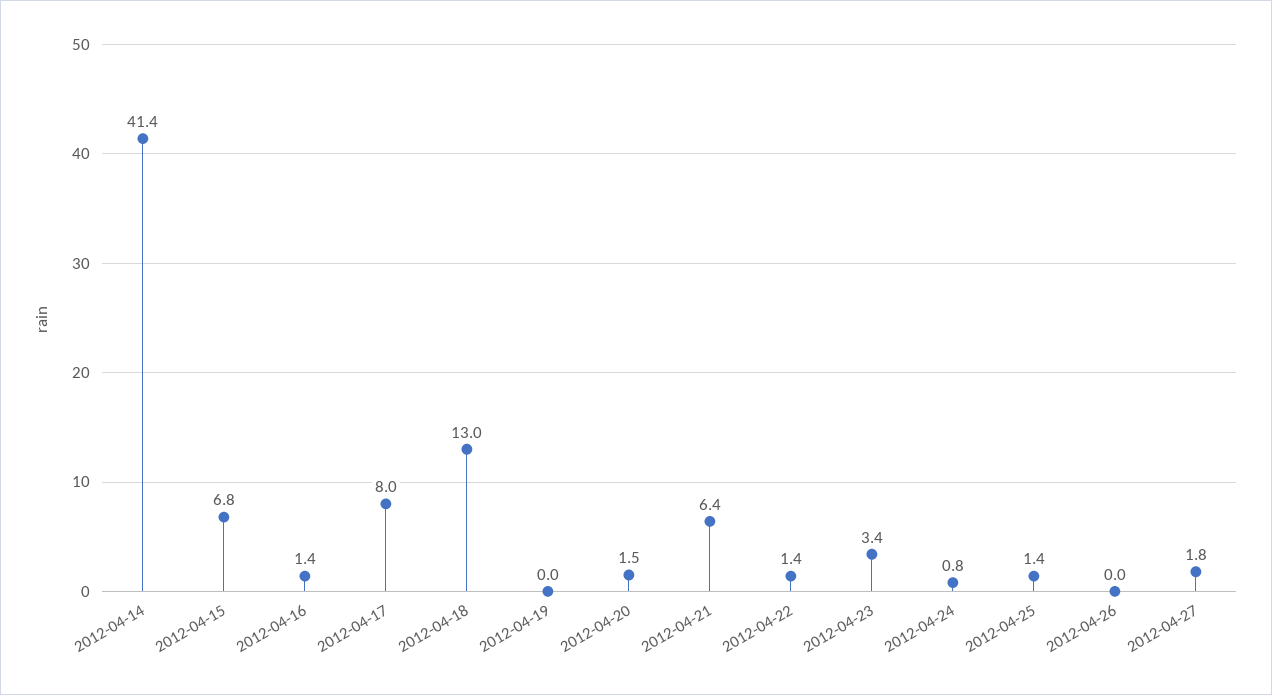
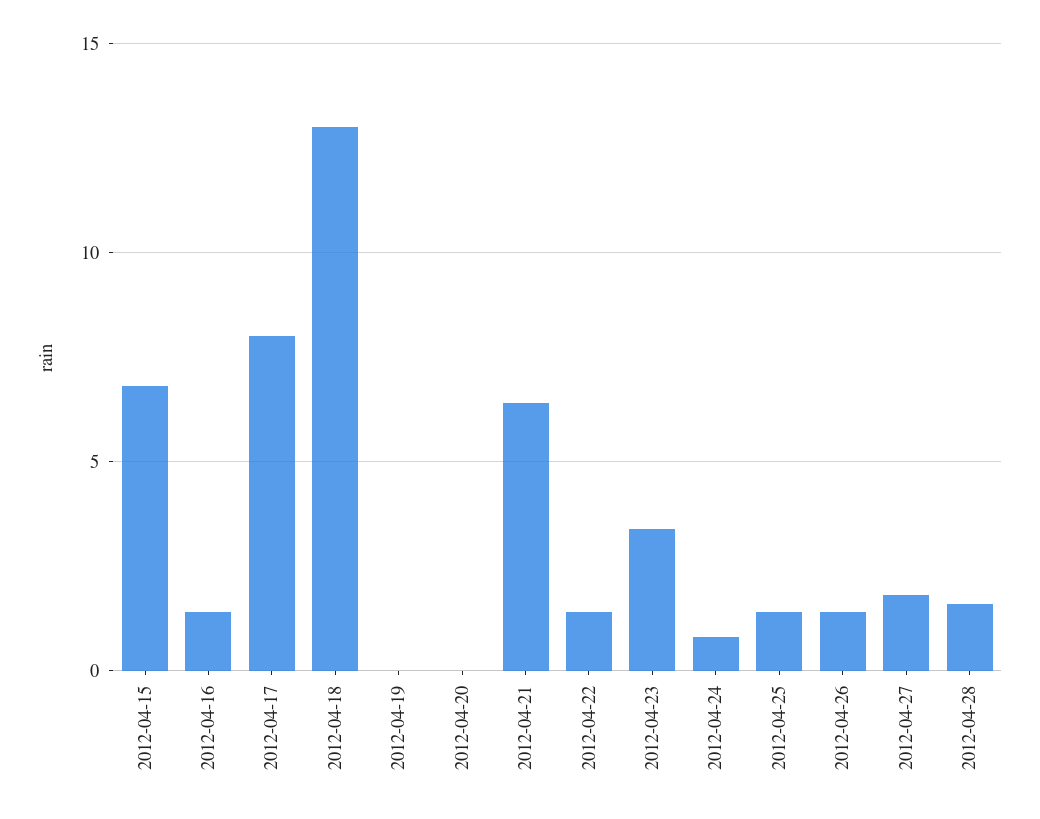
2012-04-14: 41.4 -> none
2012-04-20: 1.5 -> 0
2012-04-26: 0 -> 1.5
2012-04-28: none -> 1.5

